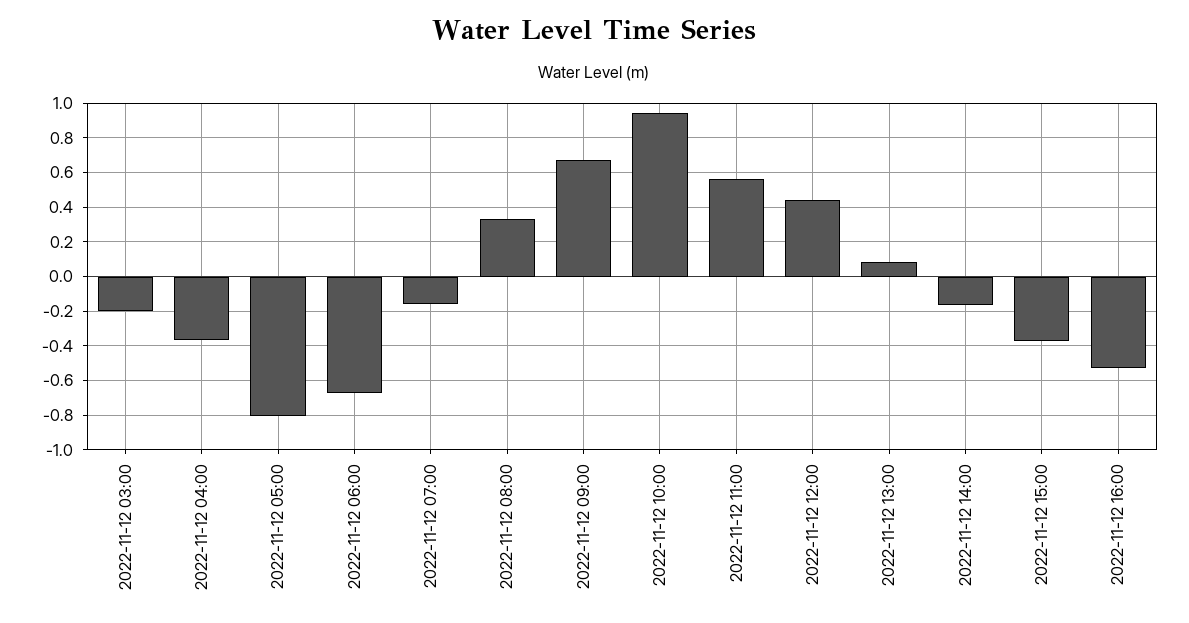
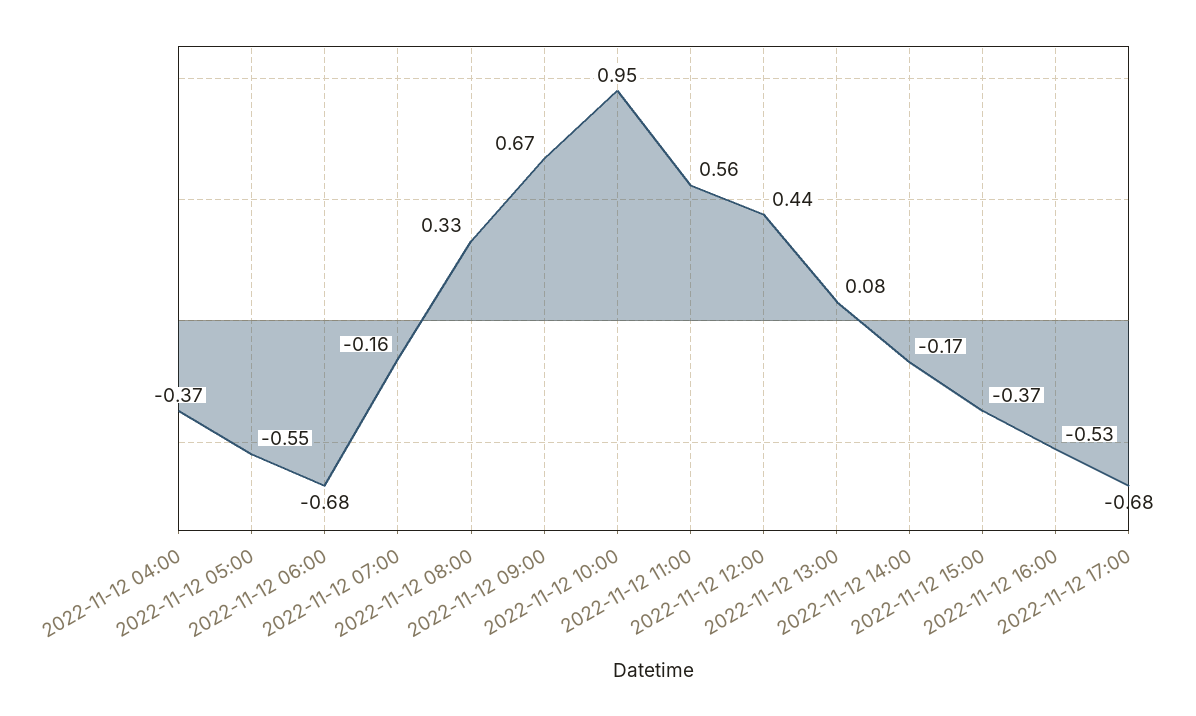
2022-11-12 03:00: -0.2 -> none
2022-11-12 05:00: -0.8 -> -0.55
2022-11-12 17:00: none -> -0.68

